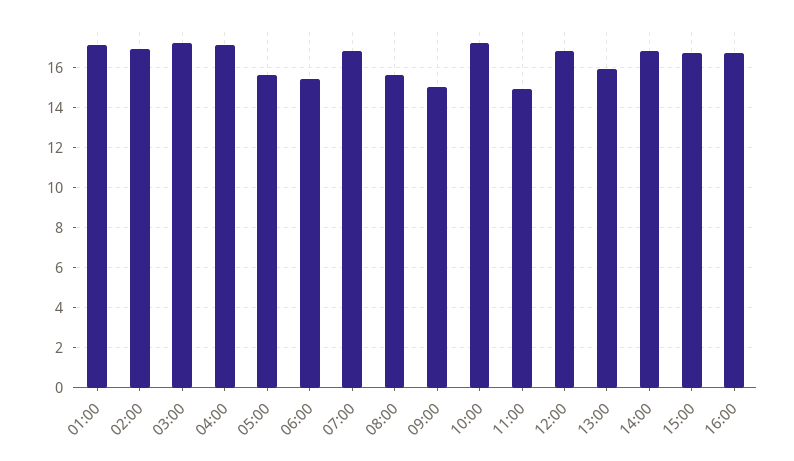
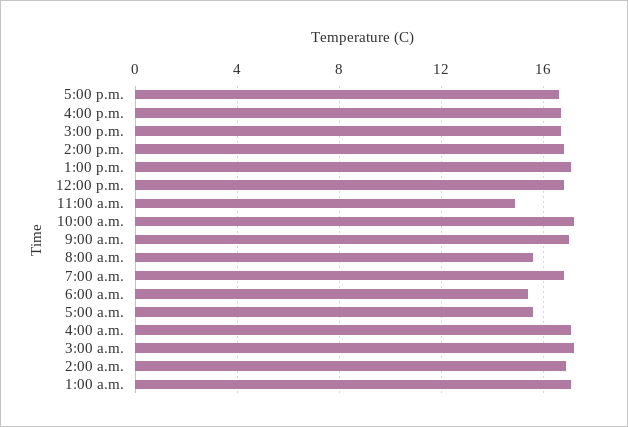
09:00: 15 -> 17
13:00: 16 -> 17
5:00 p.m.: none -> 16.5

